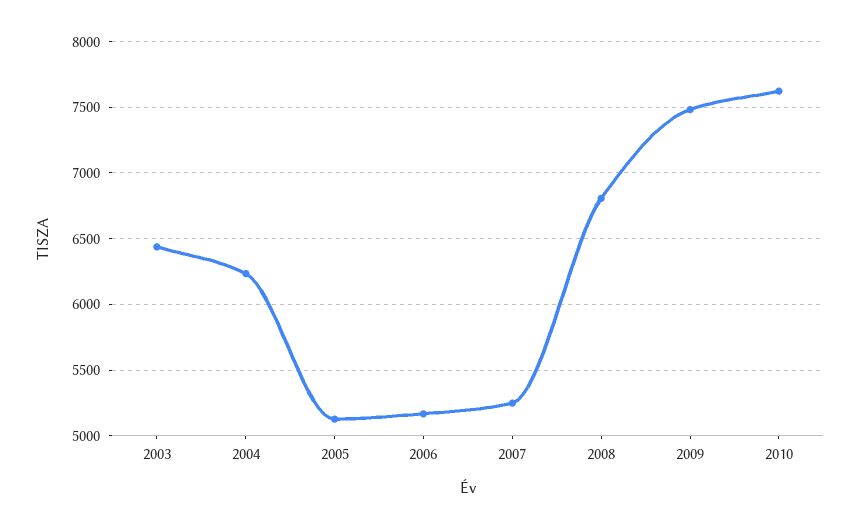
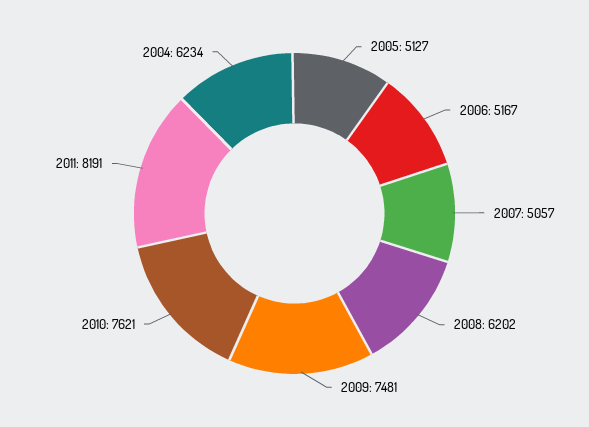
2003: 6450 -> none
2007: 5250 -> 5057
2008: 6800 -> 6202
2011: none -> 8191

